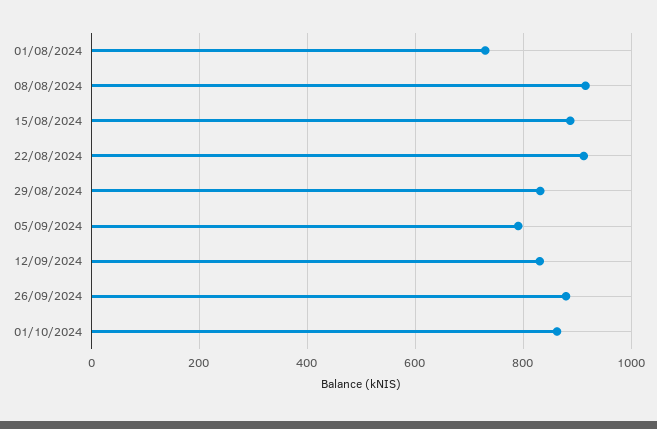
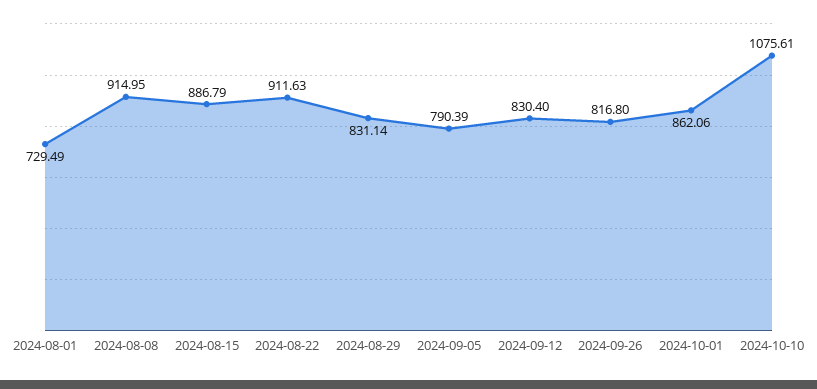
26/09/2024: 880 -> 816.8
2024-10-10: none -> 1075.61

